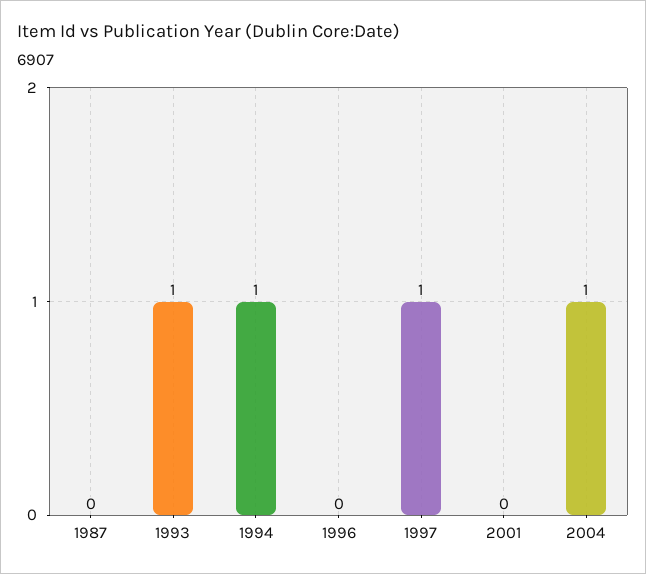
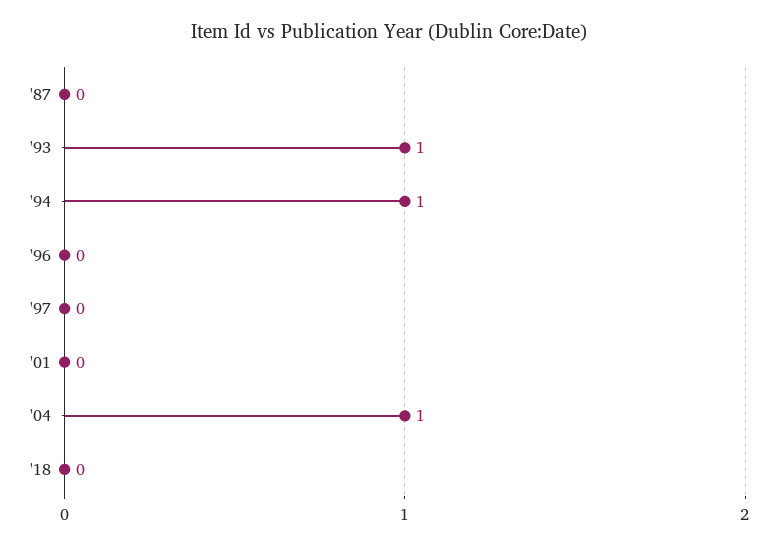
1997: 1 -> 0
'18: none -> 0

